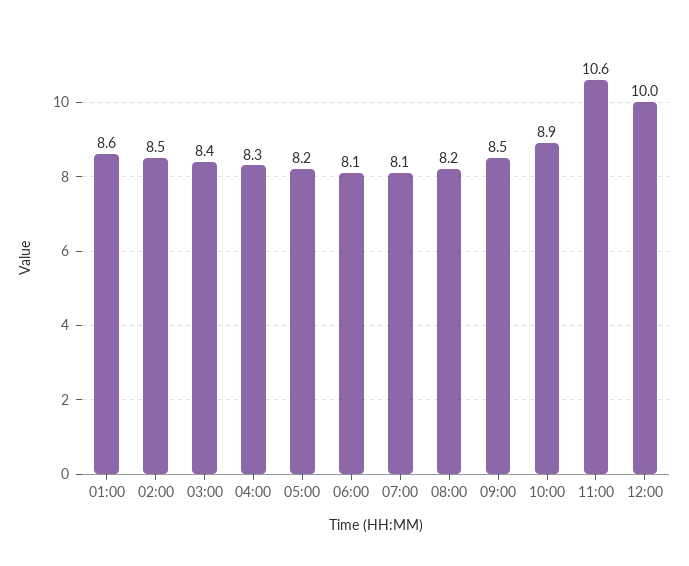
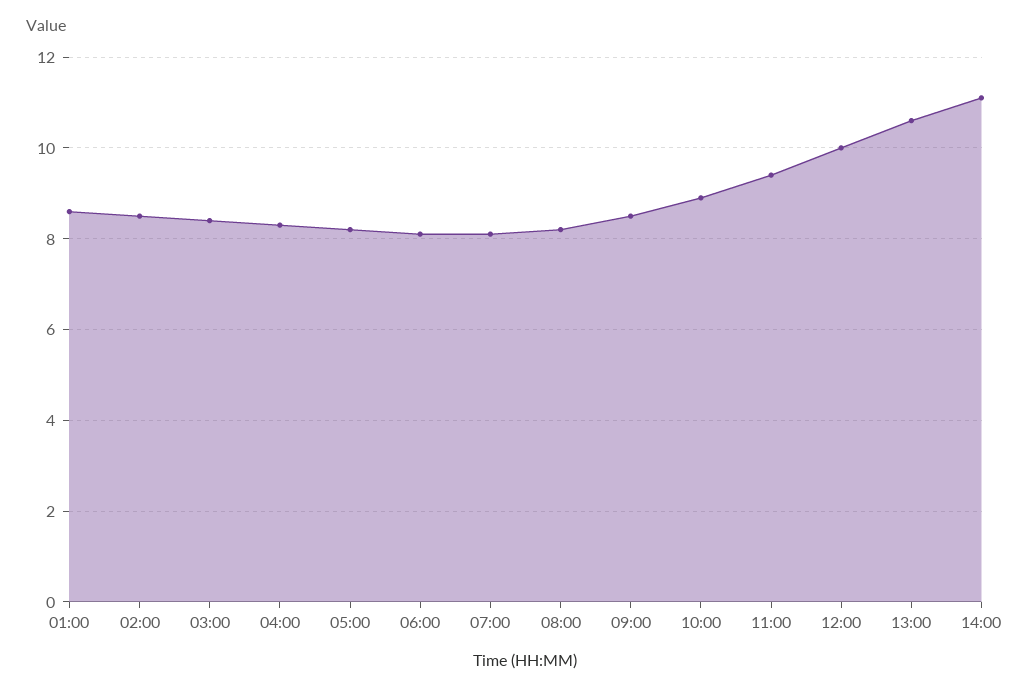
11:00: 10.6 -> 9.5
13:00: none -> 10.5
14:00: none -> 11

